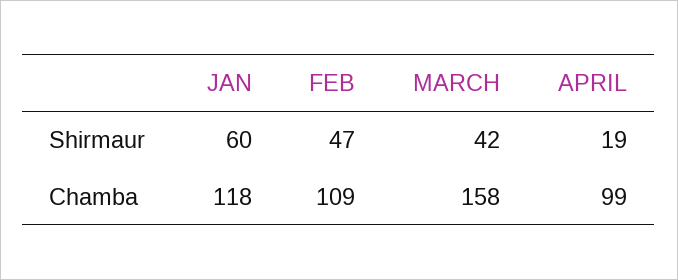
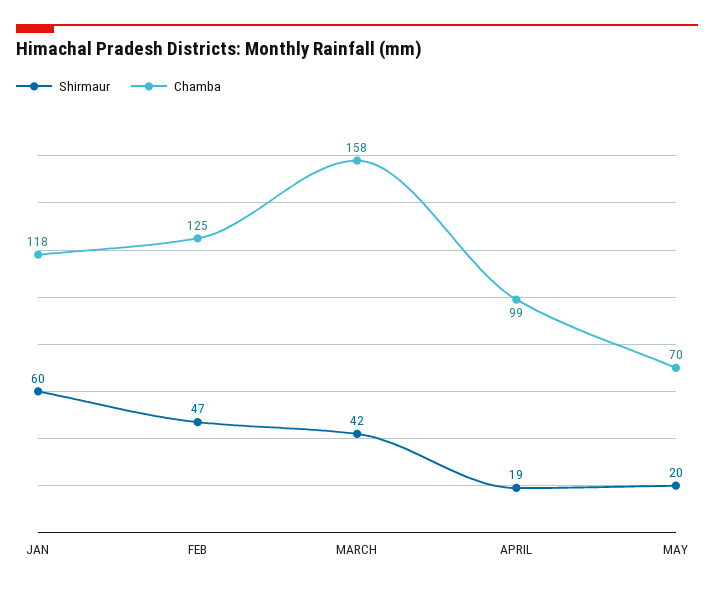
Chamba, FEB: 109 -> 125
Shirmaur, MAY: none -> 20
Chamba, MAY: none -> 70

